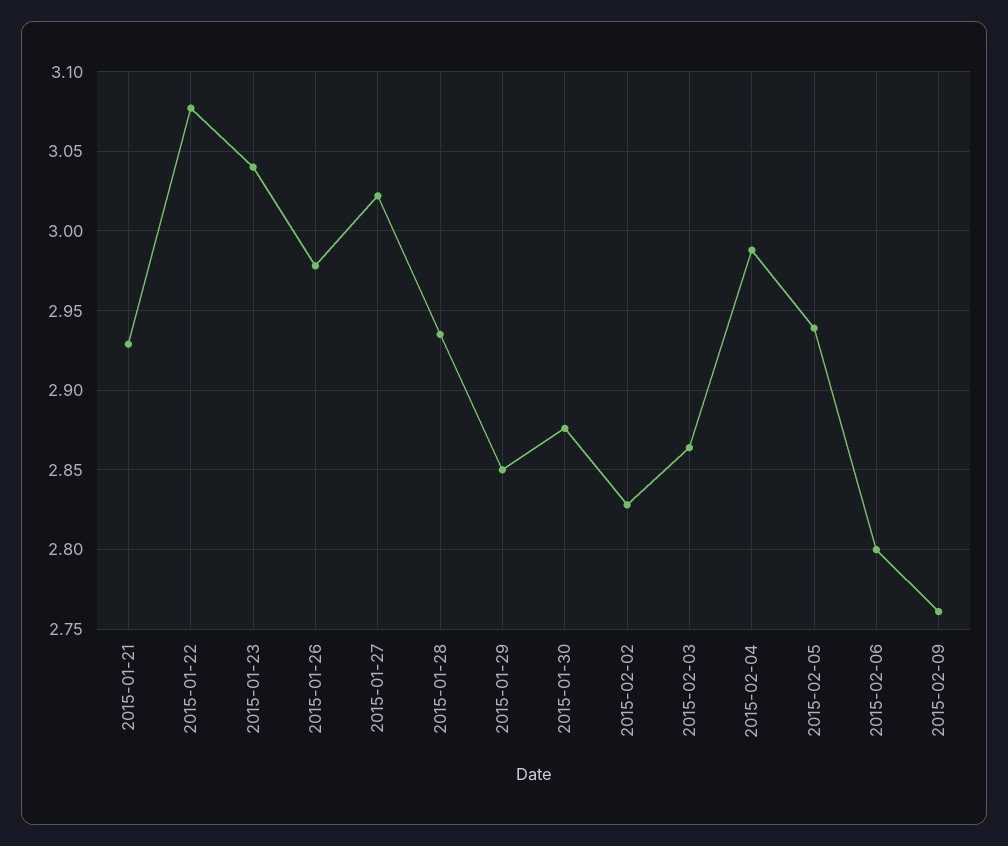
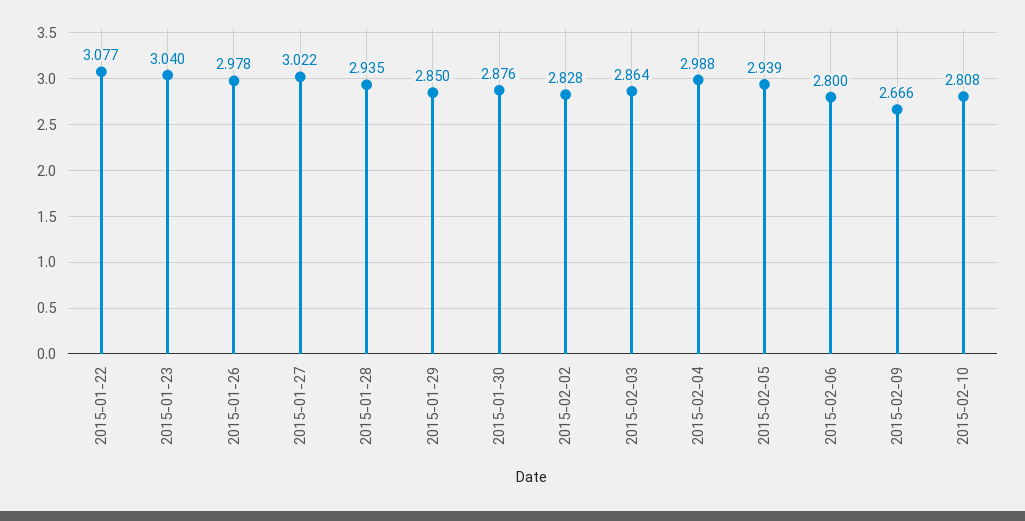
2015-01-21: 2.93 -> none
2015-02-09: 2.76 -> 2.666
2015-02-10: none -> 2.808

